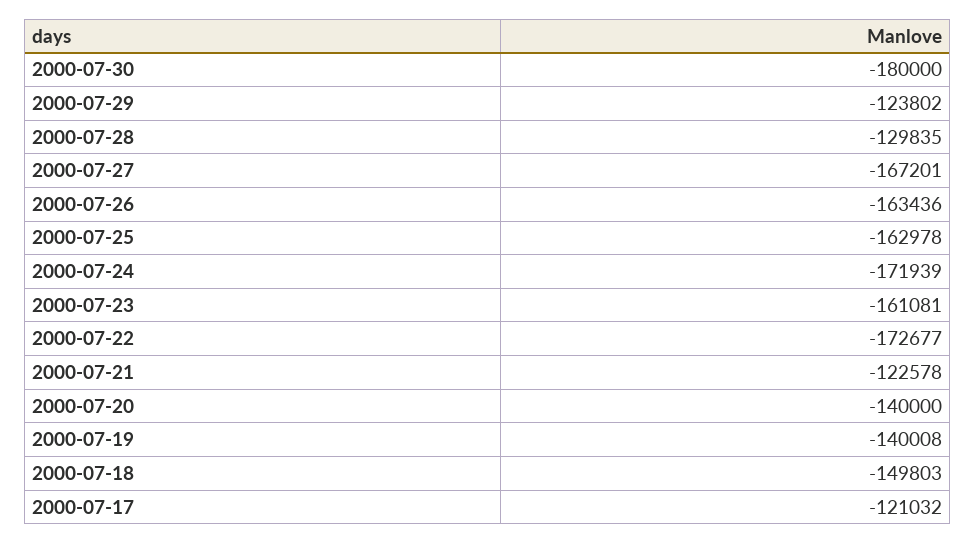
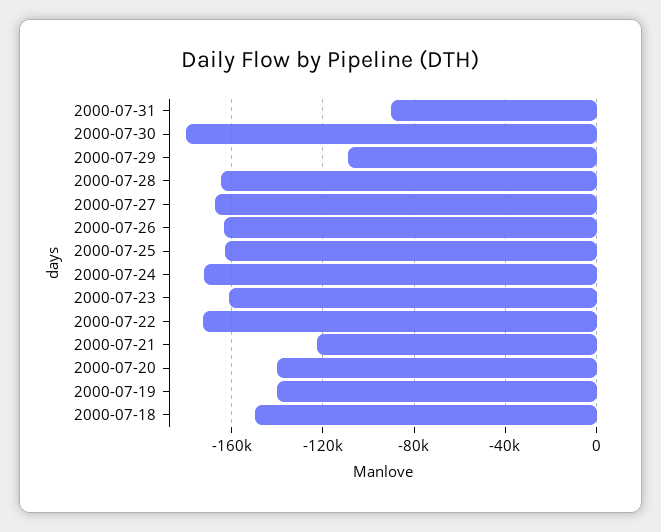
2000-07-29: -123802 -> -110000
2000-07-28: -129835 -> -165000
2000-07-17: -121032 -> none
2000-07-31: none -> -90000

